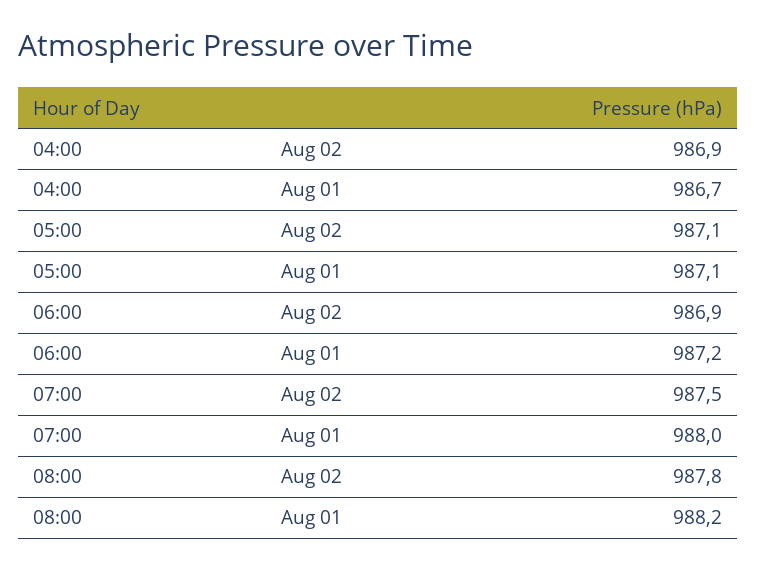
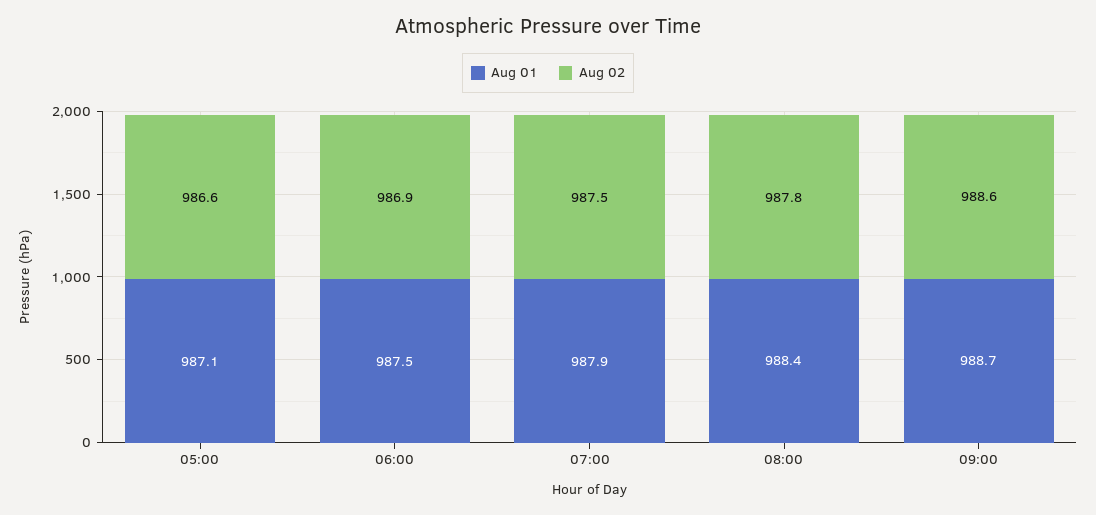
Aug 02, 04:00: 986.9 -> none
Aug 01, 04:00: 986.7 -> none
Aug 02, 05:00: 987.1 -> 986.6
Aug 01, 06:00: 987.2 -> 987.5
Aug 01, 07:00: 988 -> 987.9
Aug 01, 08:00: 988.2 -> 988.4
Aug 01, 09:00: none -> 988.7
Aug 02, 09:00: none -> 988.6

